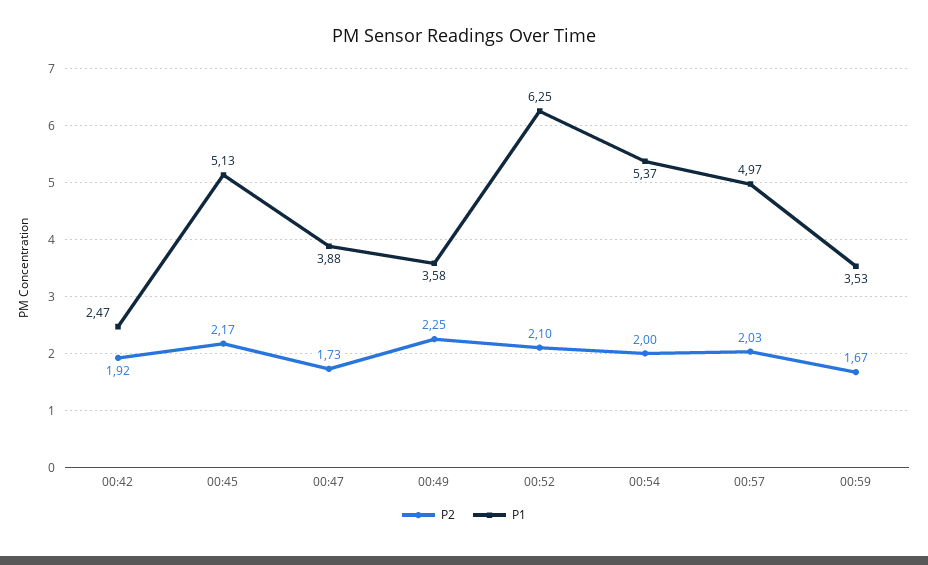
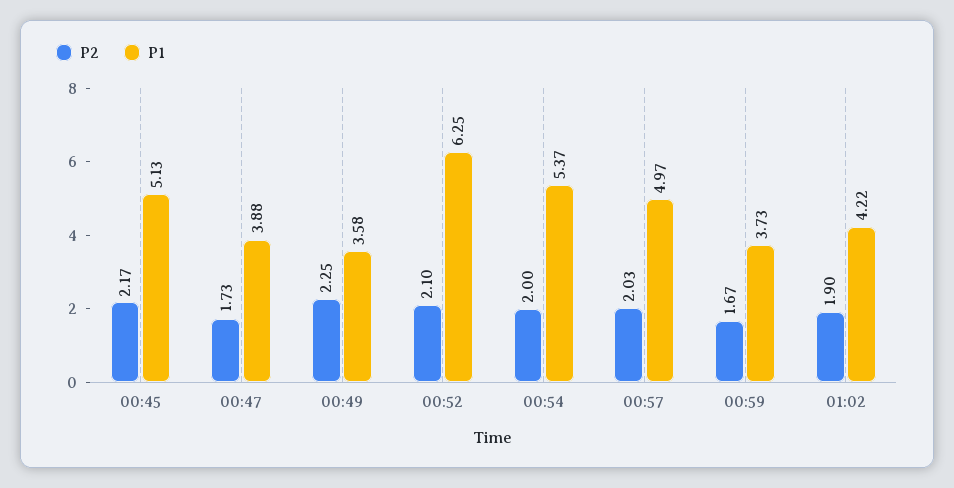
P2, 00:42: 1.92 -> none
P1, 00:42: 2.47 -> none
P1, 00:59: 3.53 -> 3.73
P2, 01:02: none -> 1.9
P1, 01:02: none -> 4.22

